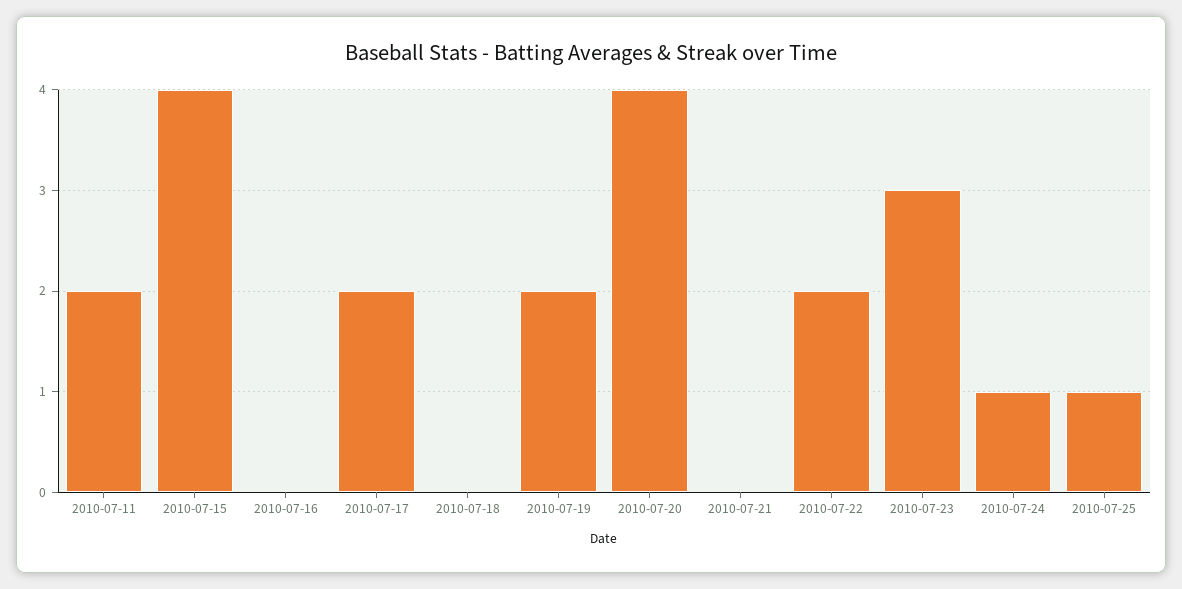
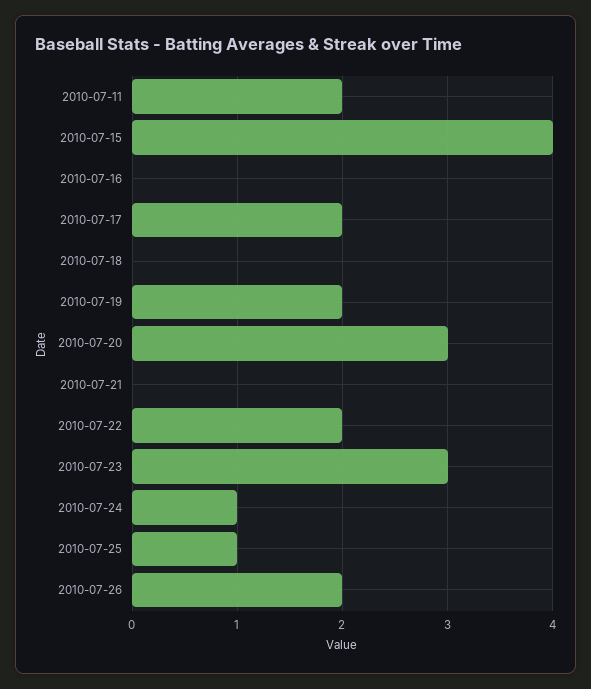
2010-07-20: 4 -> 3
2010-07-26: none -> 2

